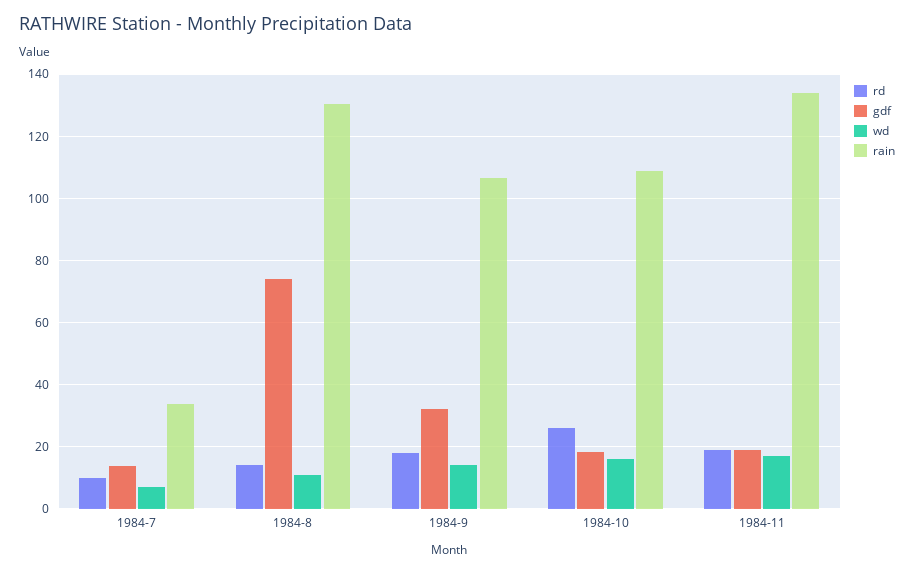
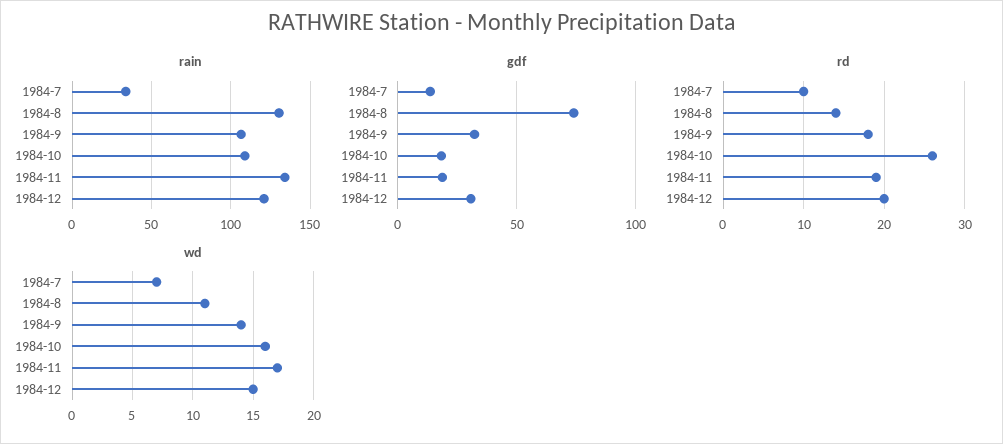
rain, 1984-12: none -> 120
gdf, 1984-12: none -> 30
rd, 1984-12: none -> 20
wd, 1984-12: none -> 15

